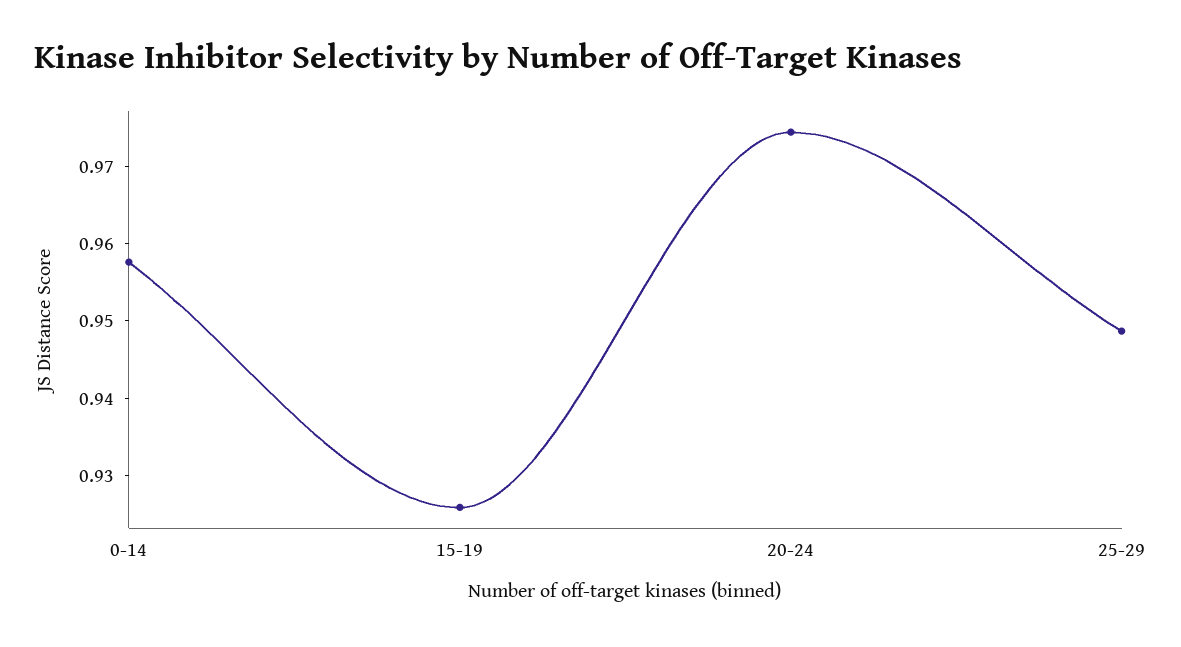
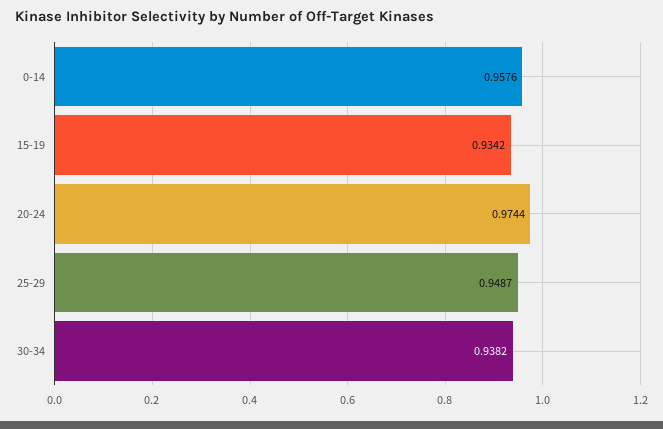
15-19: 0.926 -> 0.9342
30-34: none -> 0.9382

